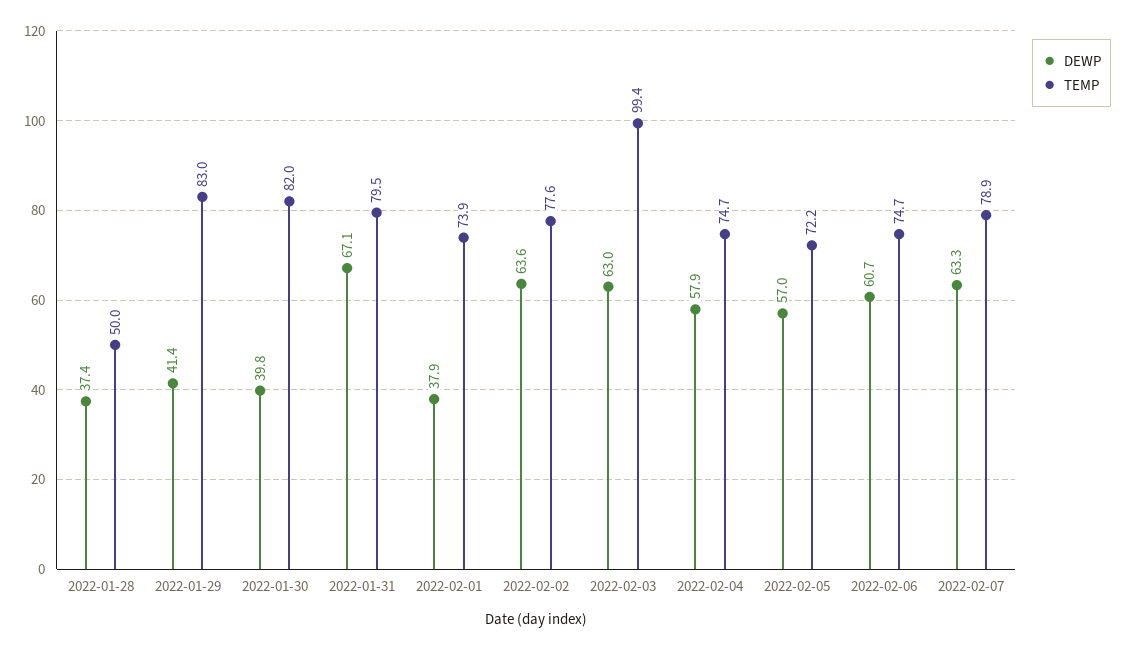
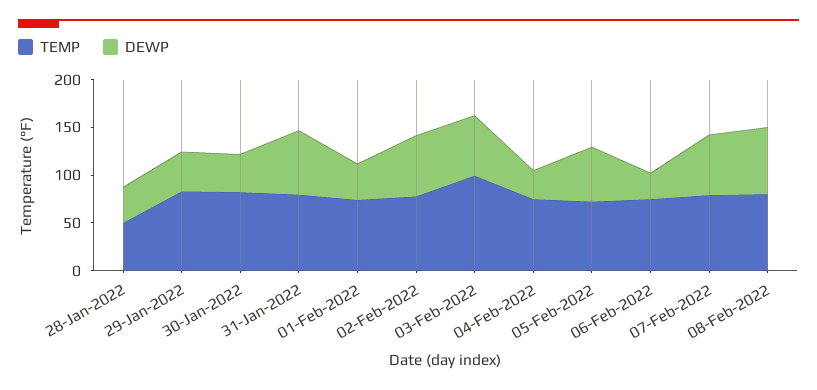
DEWP, 2022-02-04: 57.9 -> 30
DEWP, 2022-02-06: 60.7 -> 30
TEMP, 08-Feb-2022: none -> 80
DEWP, 08-Feb-2022: none -> 70

